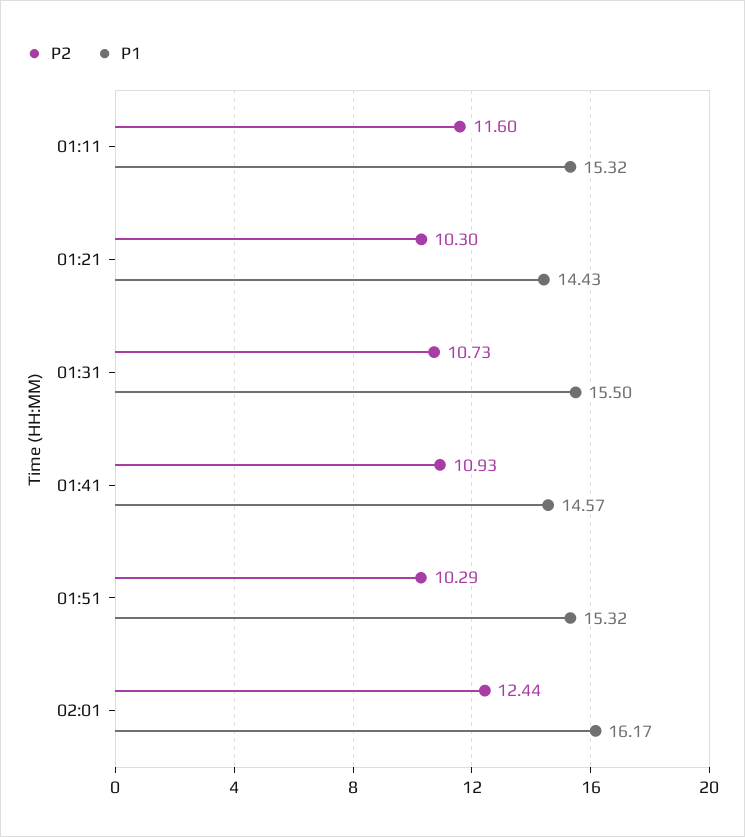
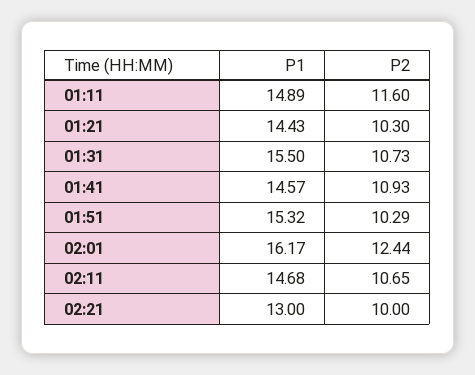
P1, 01:11: 15.32 -> 14.89
P1, 02:11: none -> 14.68
P2, 02:11: none -> 10.65
P1, 02:21: none -> 13
P2, 02:21: none -> 10

